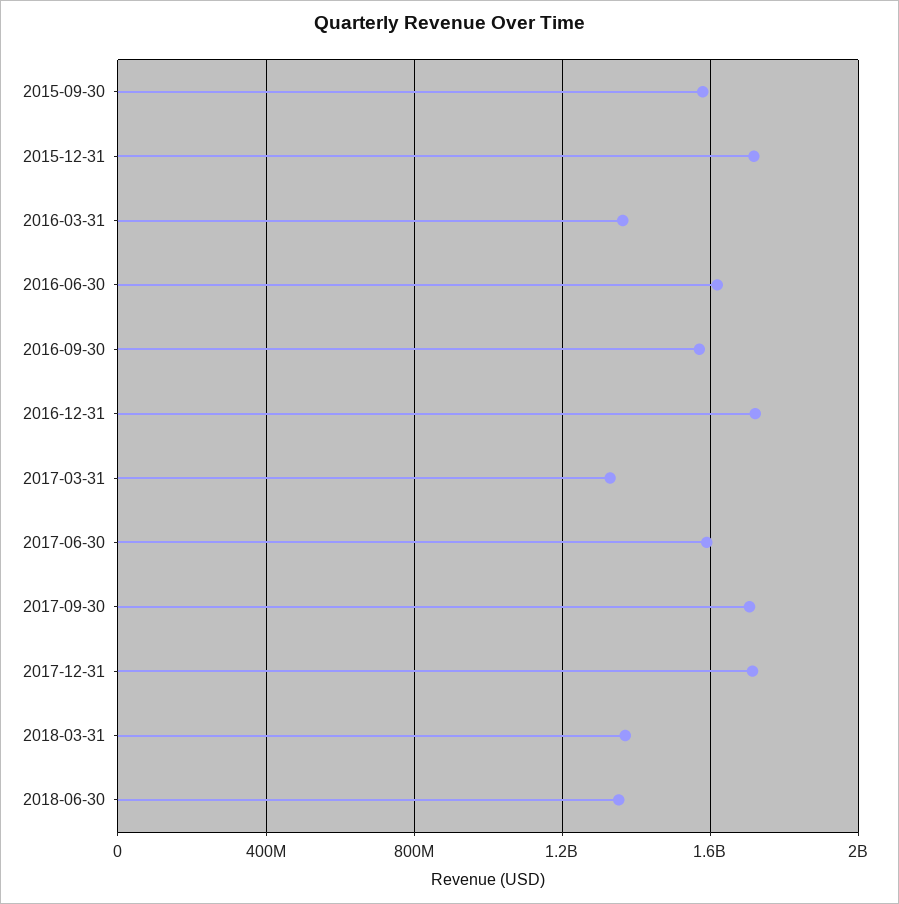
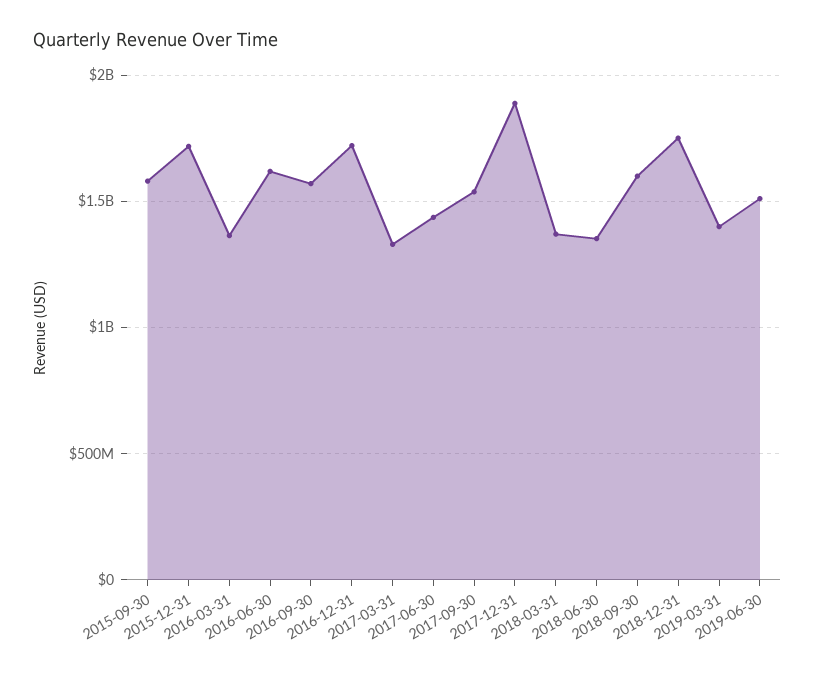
2017-06-30: 1600000000 -> 1450000000
2017-09-30: 1700000000 -> 1550000000
2017-12-31: 1700000000 -> 1900000000
2018-09-30: none -> 1600000000
2018-12-31: none -> 1750000000
2019-03-31: none -> 1400000000
2019-06-30: none -> 1500000000

